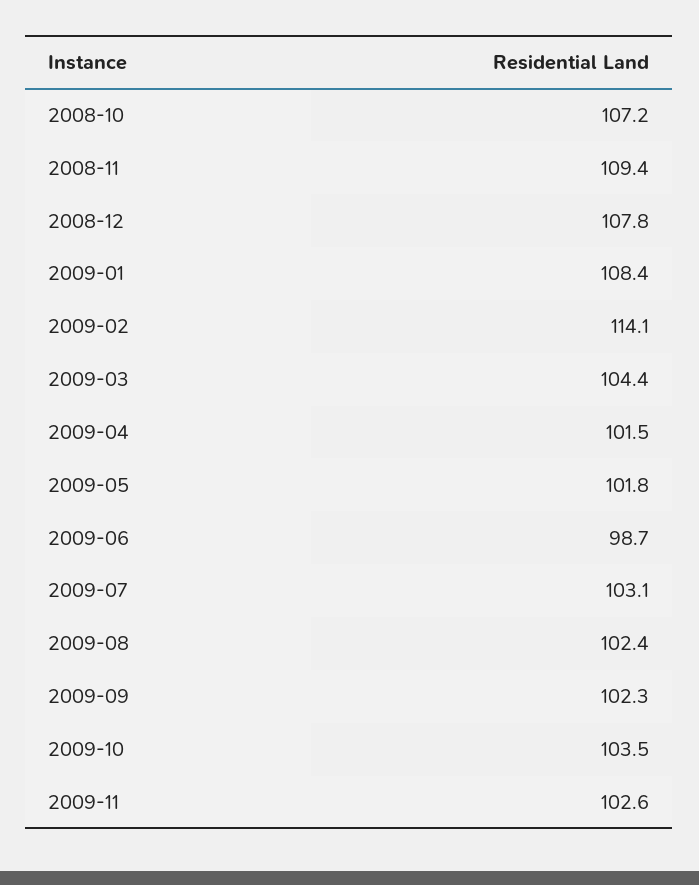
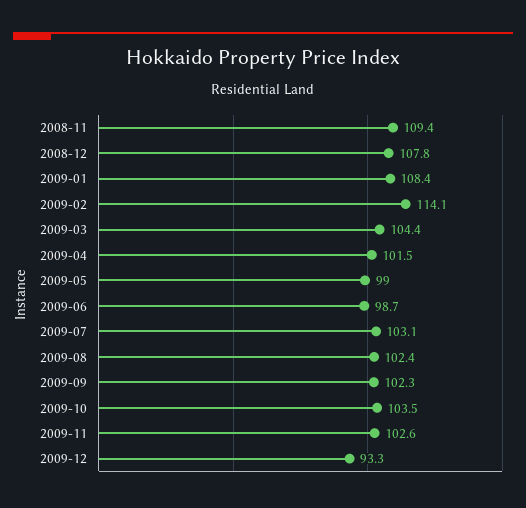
2008-10: 107.2 -> none
2009-05: 101.8 -> 99
2009-12: none -> 93.3

